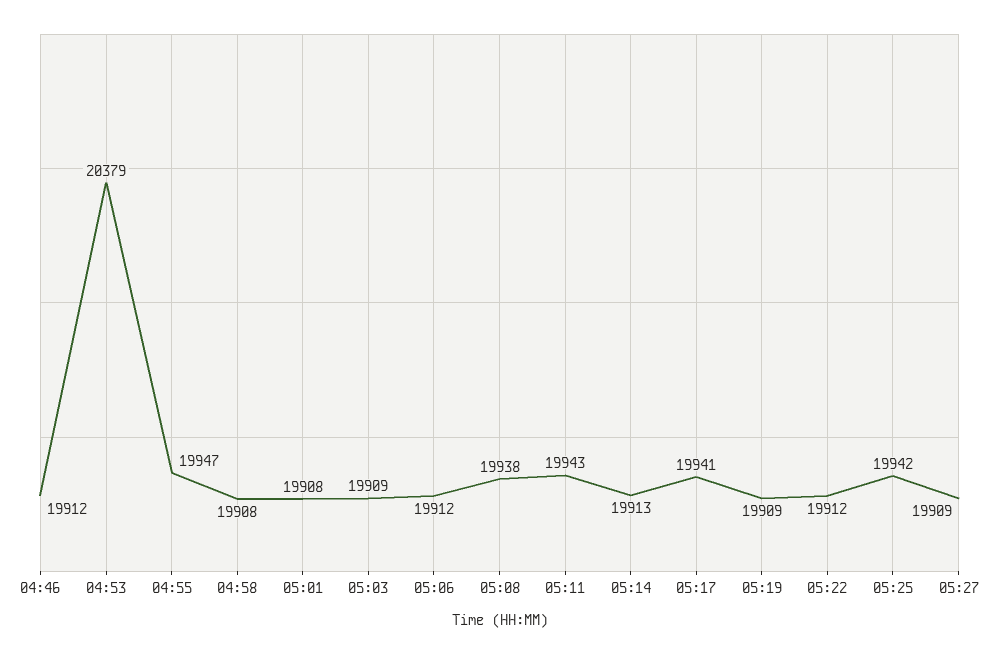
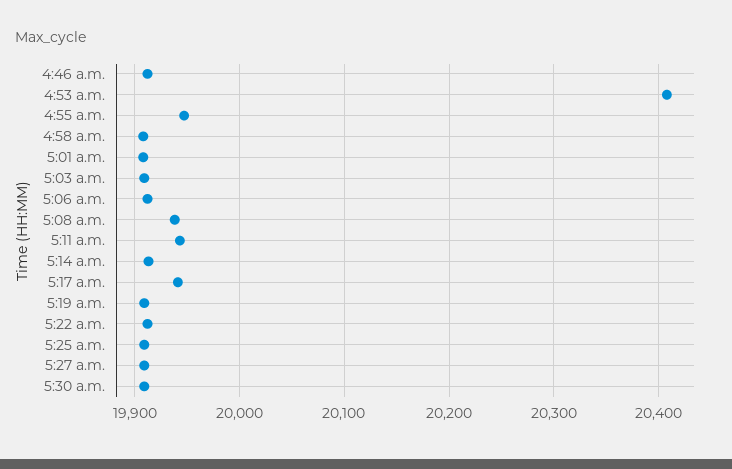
04:53: 20379 -> 20410
05:25: 19942 -> 19910
5:30 a.m.: none -> 19910

